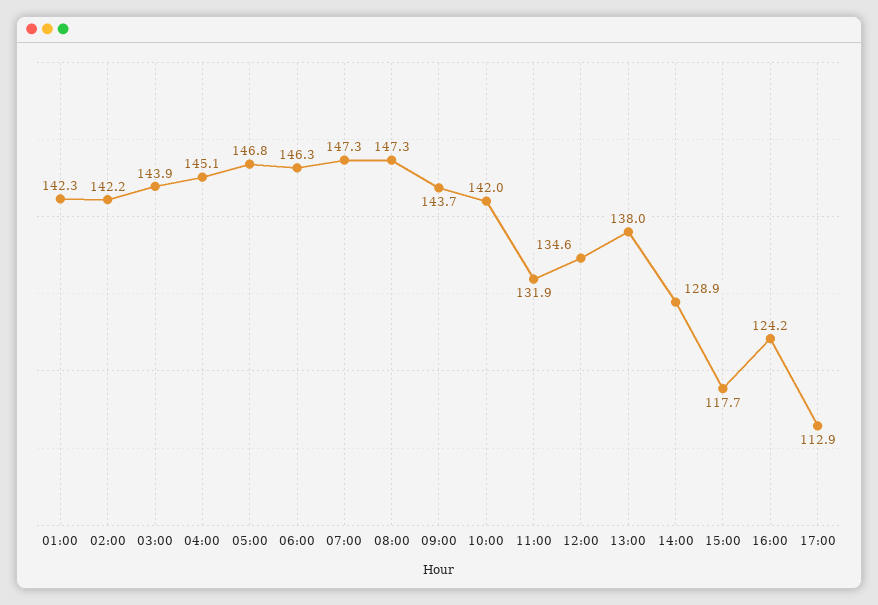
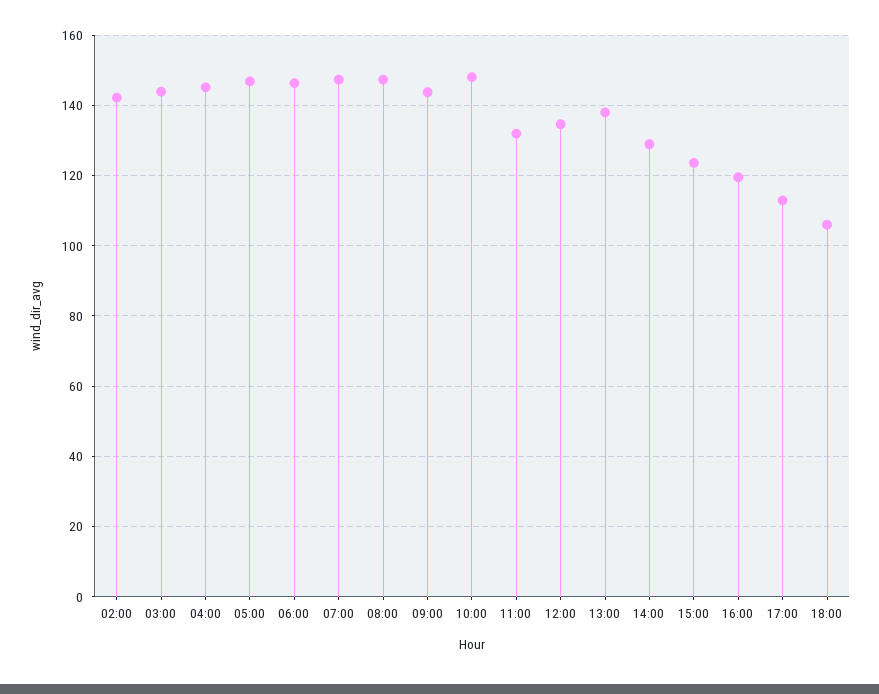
01:00: 142.3 -> none
10:00: 142 -> 148
15:00: 117.7 -> 124
16:00: 124.2 -> 120
18:00: none -> 106

